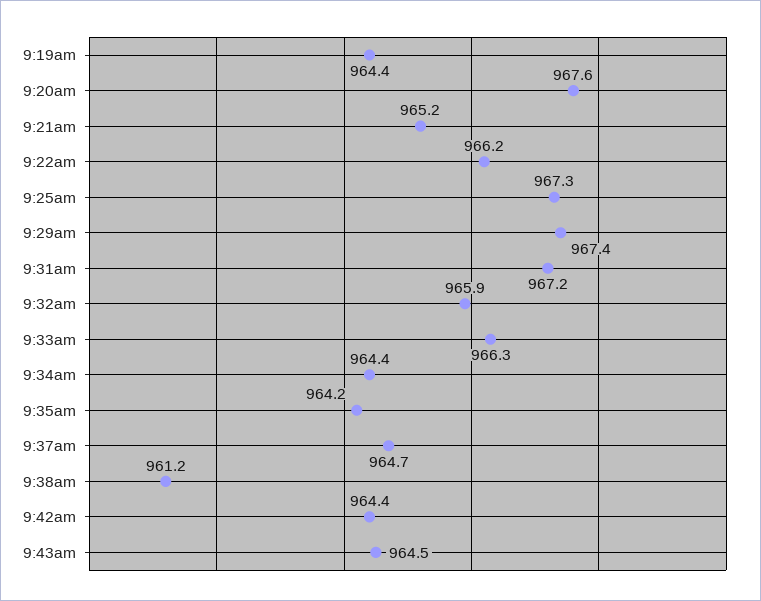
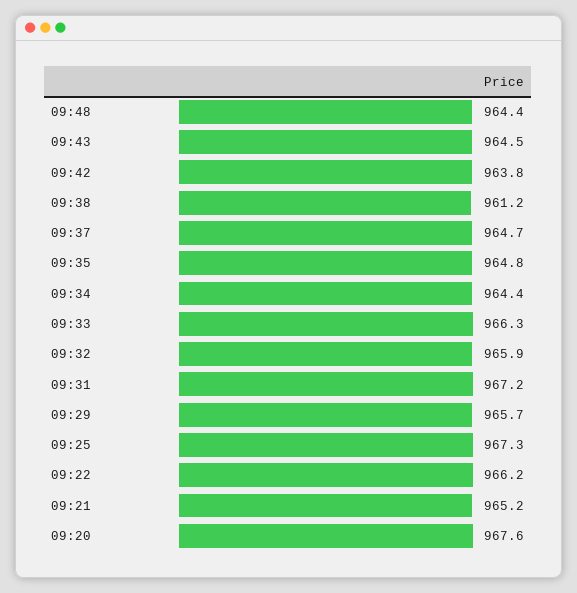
9:19am: 964.4 -> none
9:29am: 967.4 -> 965.7
9:35am: 964.2 -> 964.8
9:42am: 964.4 -> 963.8
09:48: none -> 964.4

